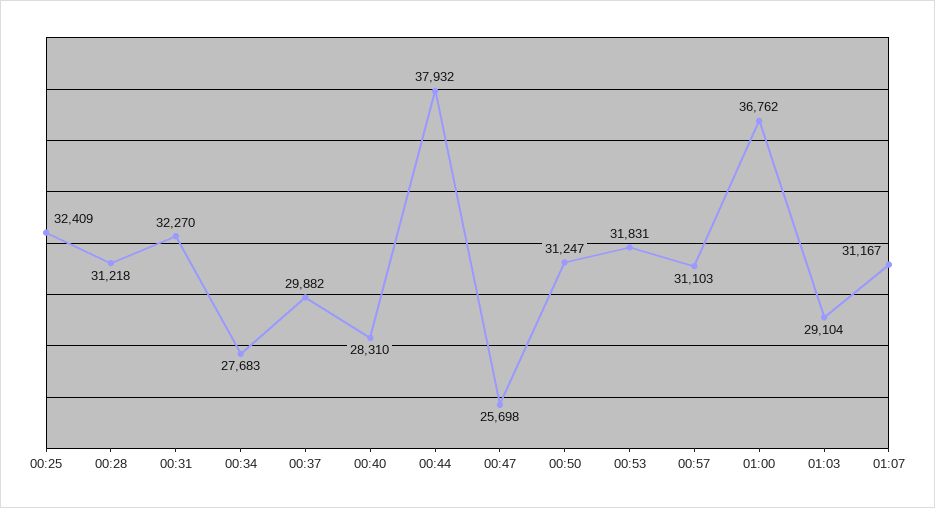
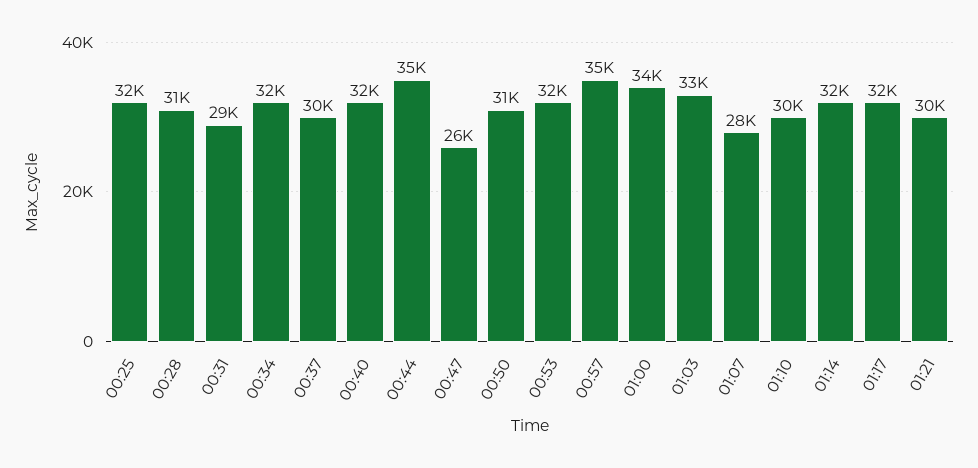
00:31: 32270 -> 29000
00:34: 27683 -> 32000
00:40: 28310 -> 32000
00:44: 37932 -> 35000
00:57: 31103 -> 35000
01:00: 36762 -> 34000
01:03: 29104 -> 33000
01:07: 31167 -> 28000
01:10: none -> 30000
01:14: none -> 32000
01:17: none -> 32000
01:21: none -> 30000

